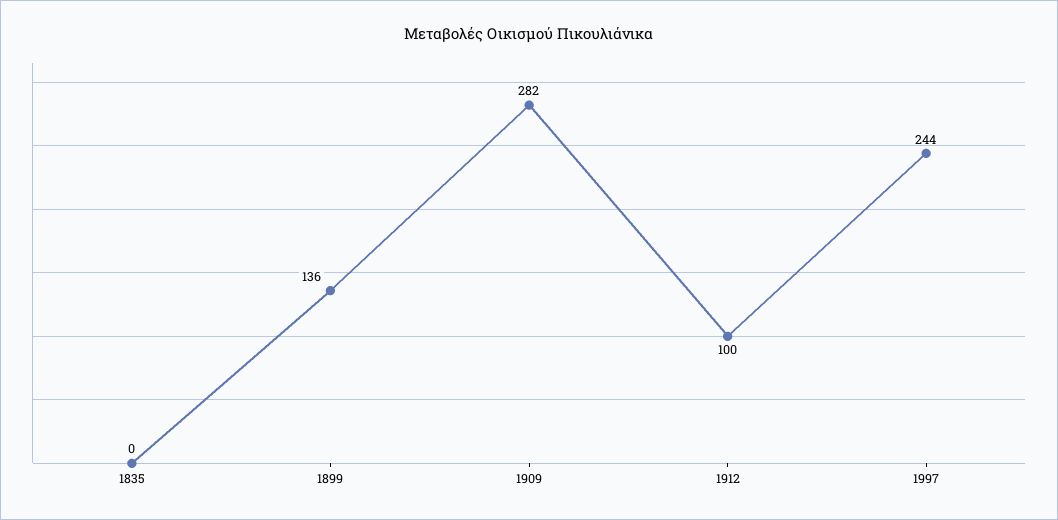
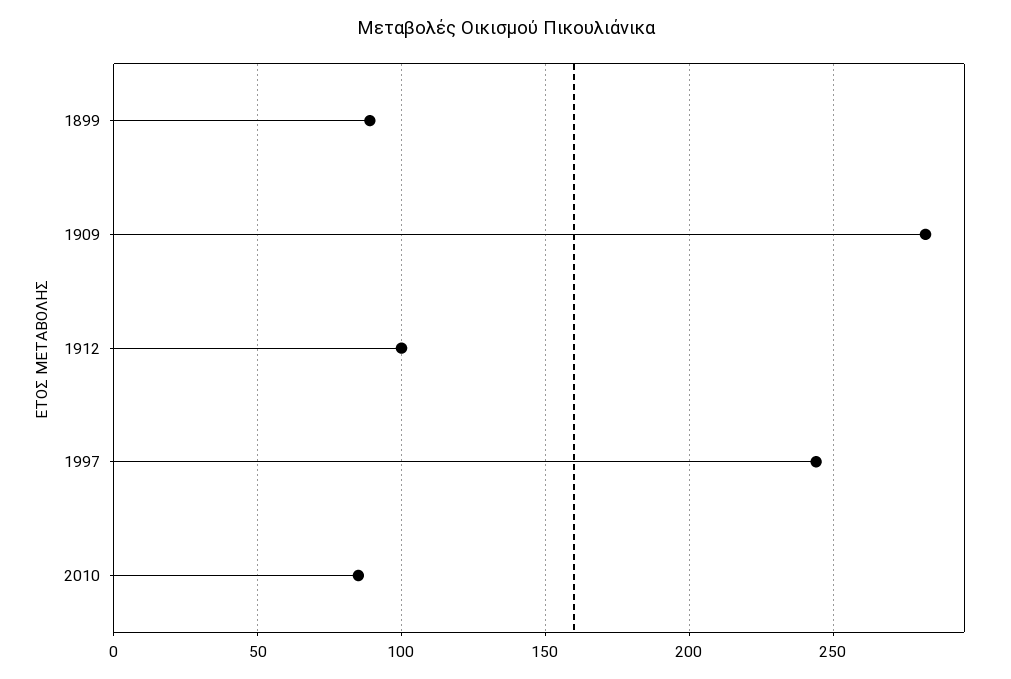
1835: 0 -> none
1899: 136 -> 90
2010: none -> 85

